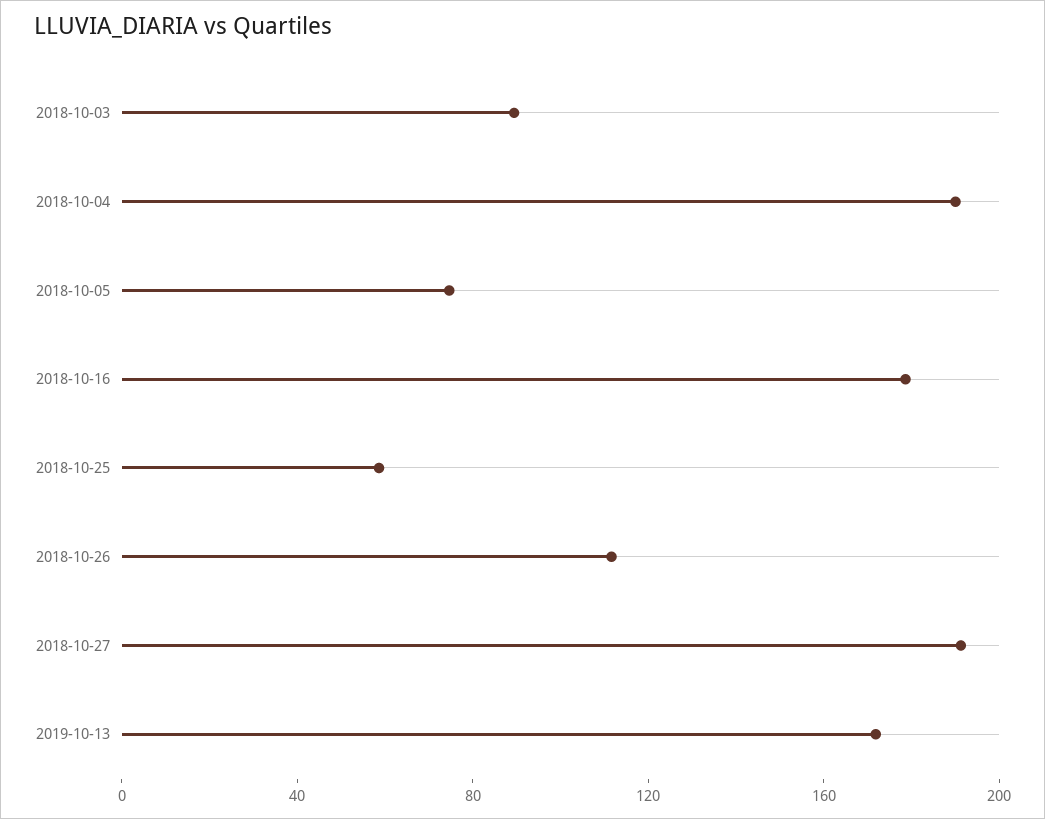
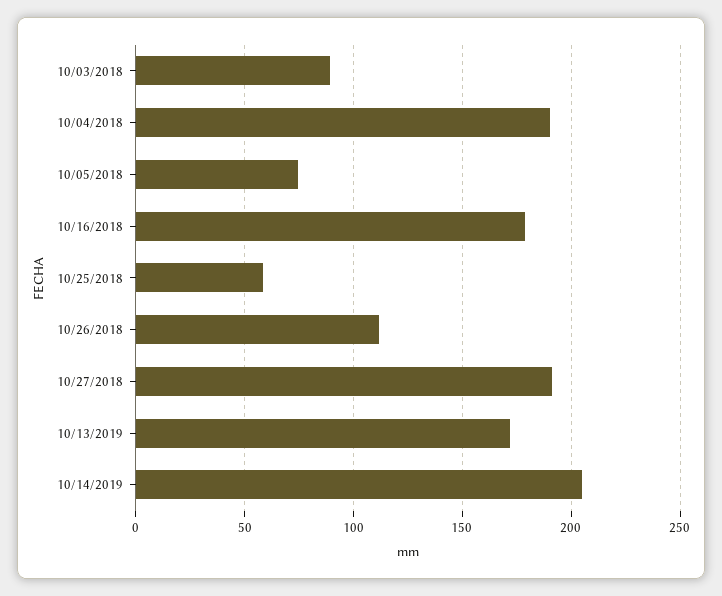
10/14/2019: none -> 205

